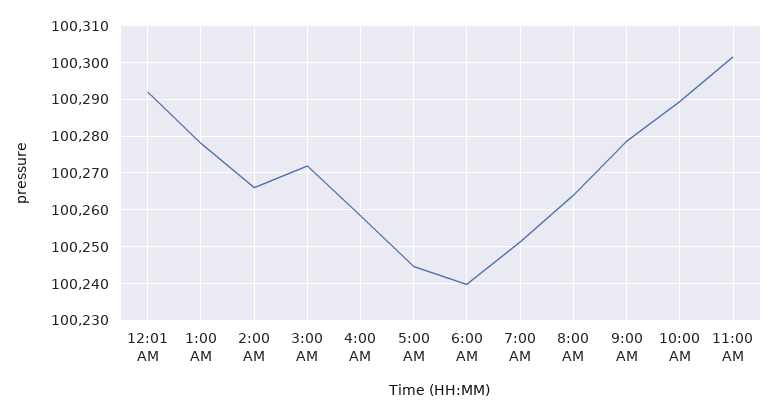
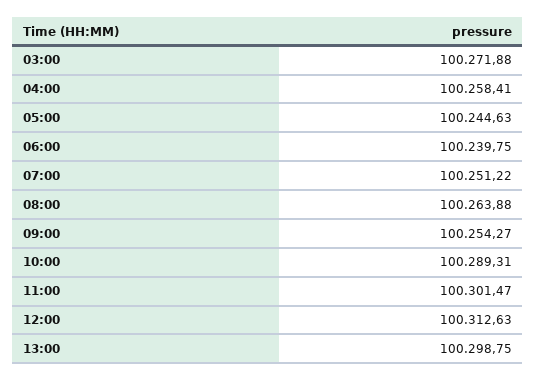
12:01 AM: 100292 -> none
1:00 AM: 100278 -> none
2:00 AM: 100266 -> none
9:00 AM: 100278 -> 100254.27
12:00: none -> 100312.63
13:00: none -> 100298.75

